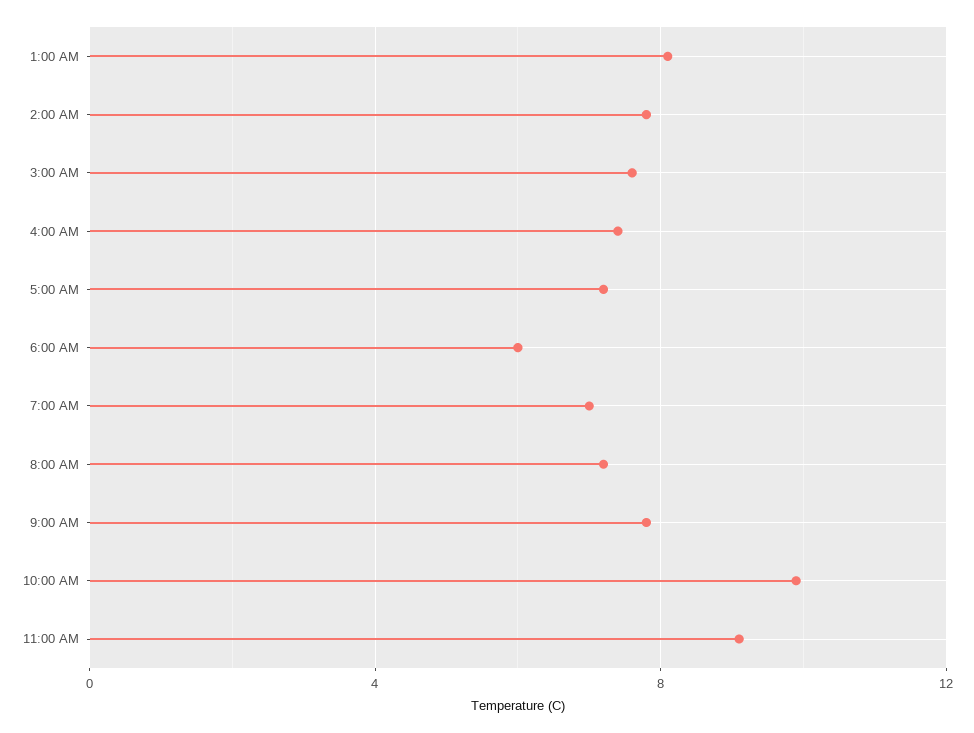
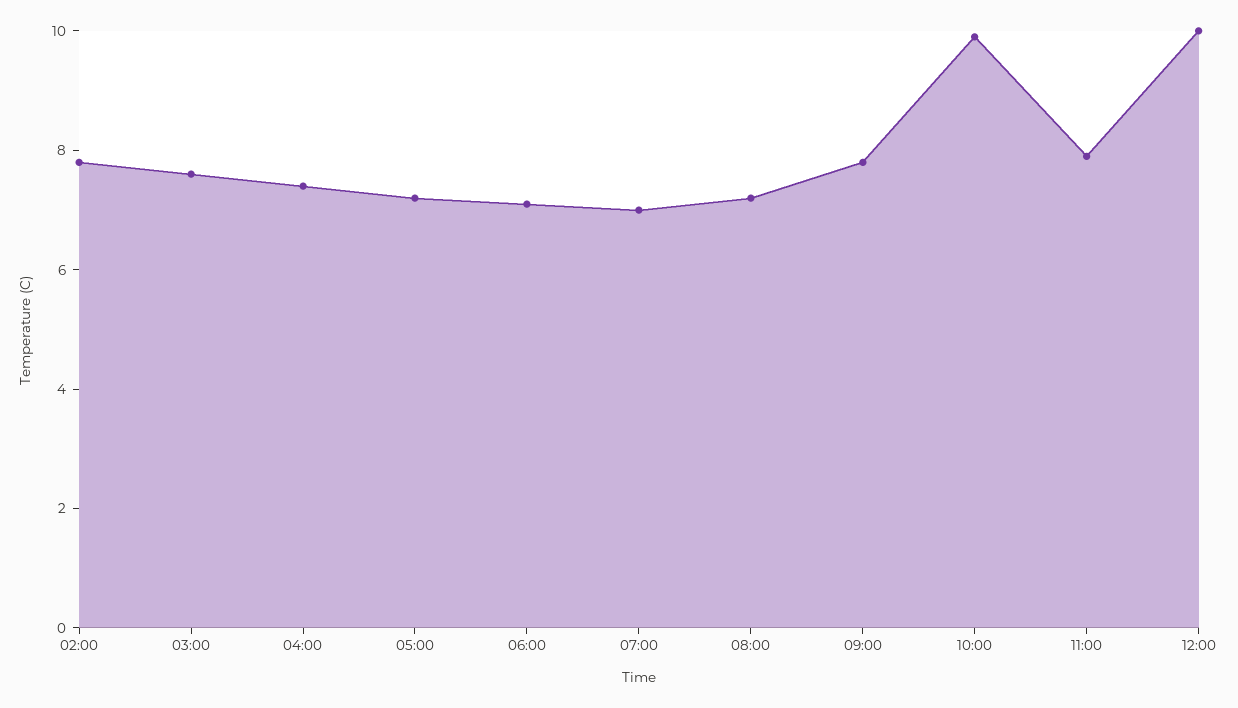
1:00 AM: 8 -> none
6:00 AM: 6 -> 7
11:00 AM: 9 -> 8
12:00: none -> 10

